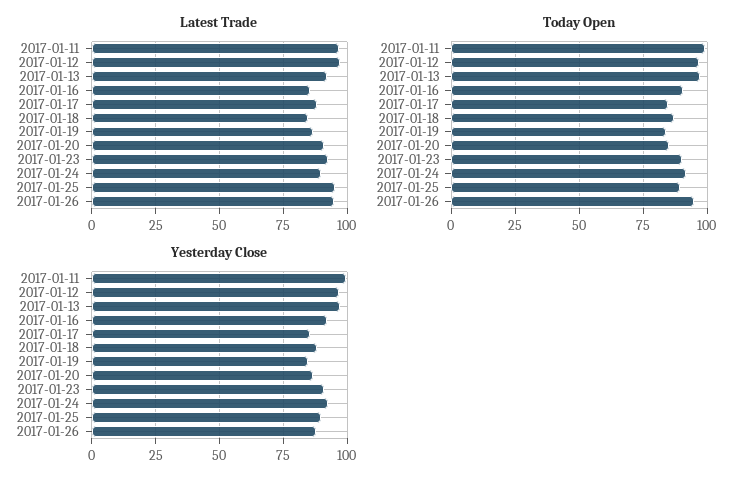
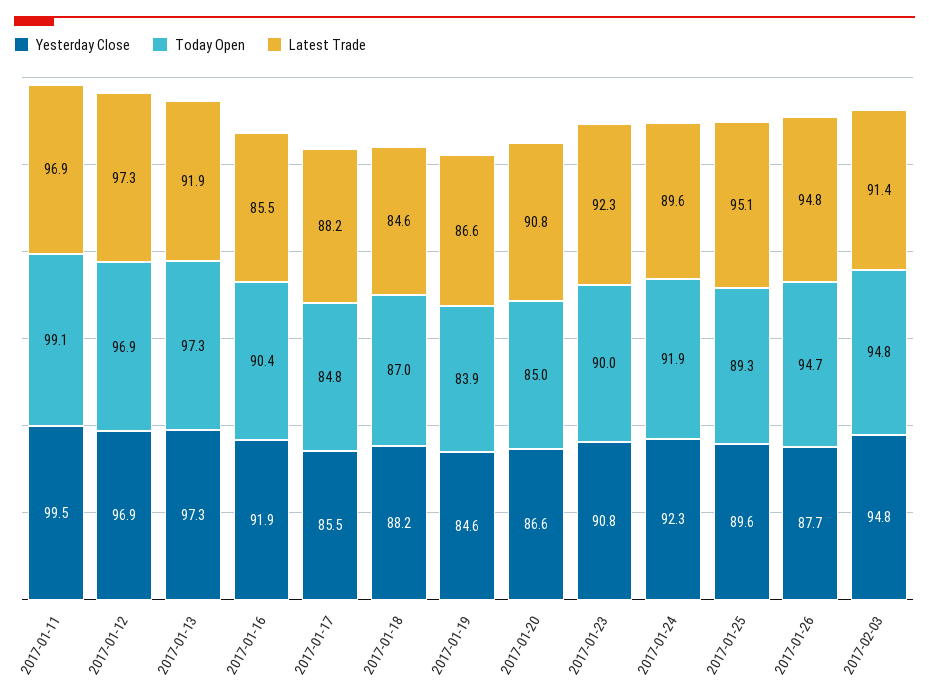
Yesterday Close, 2017-02-03: none -> 94.8
Today Open, 2017-02-03: none -> 94.8
Latest Trade, 2017-02-03: none -> 91.4

